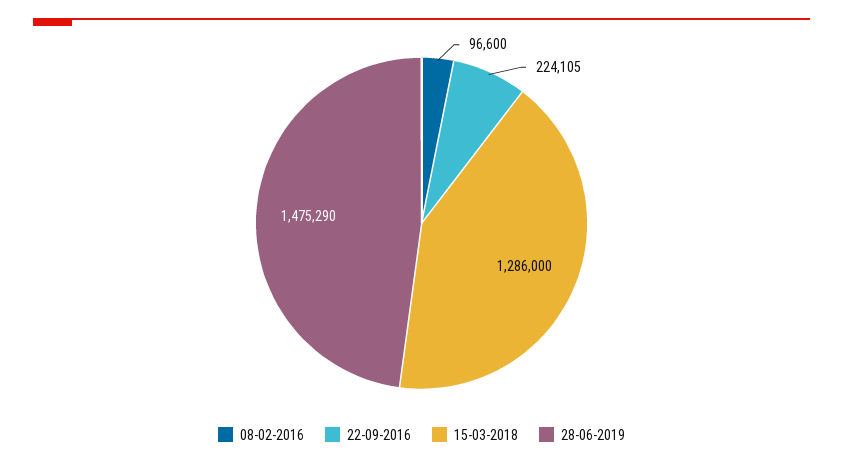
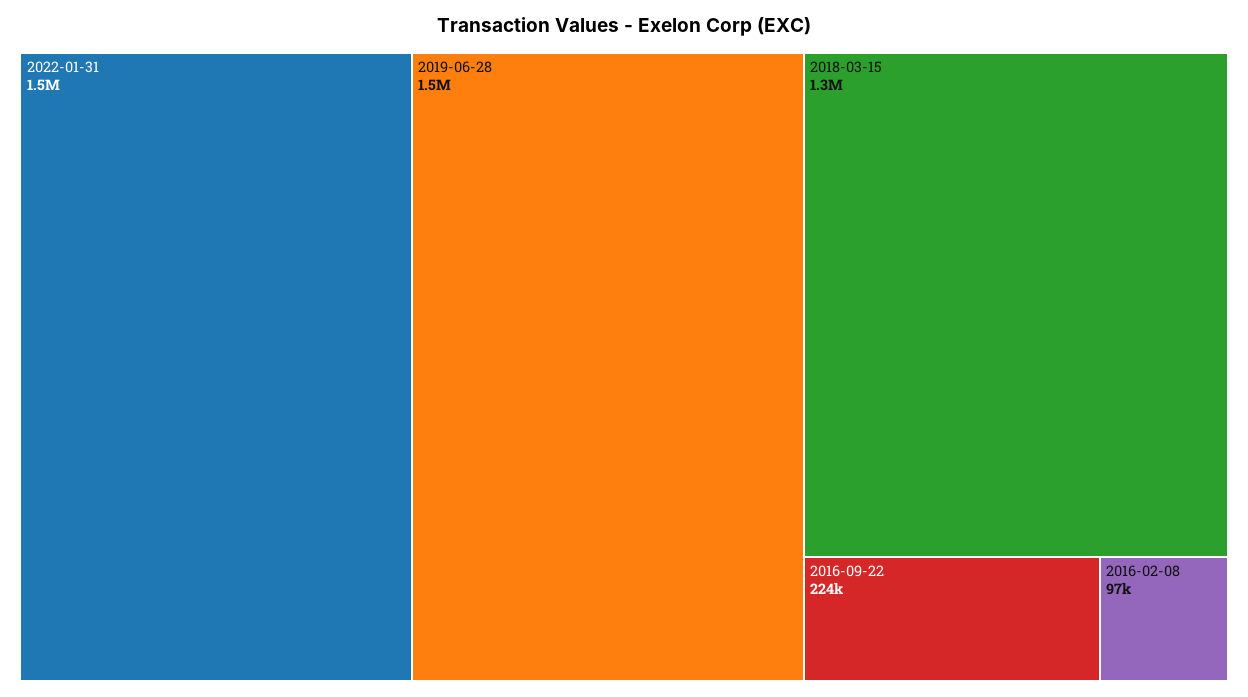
2022-01-31: none -> 1500000

